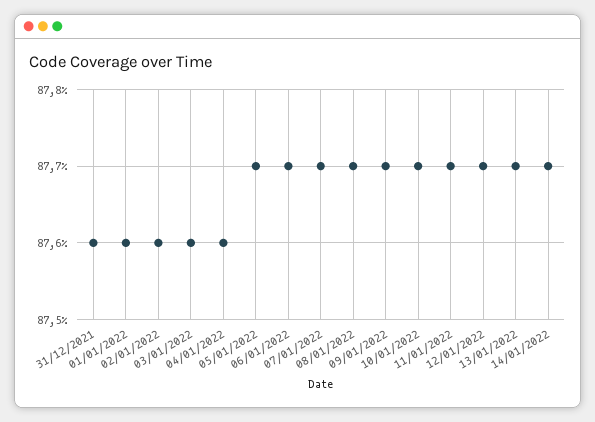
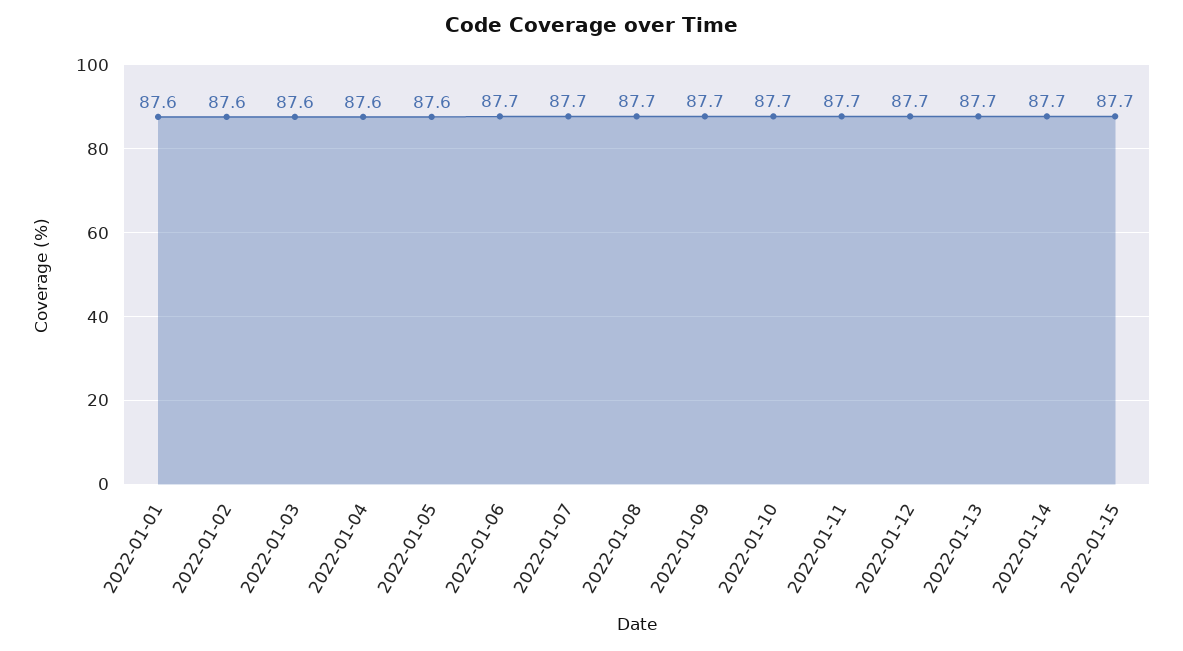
31/12/2021: 87.6 -> none
05/01/2022: 87.7 -> 87.6
2022-01-15: none -> 87.7

